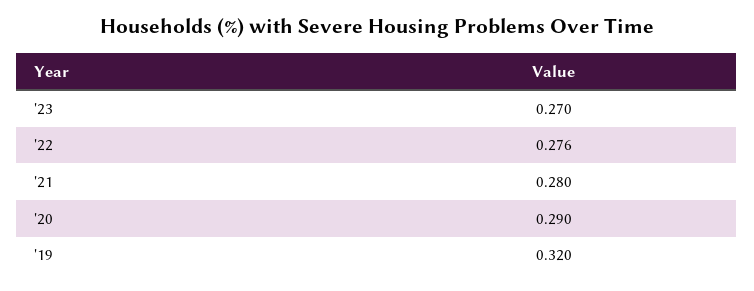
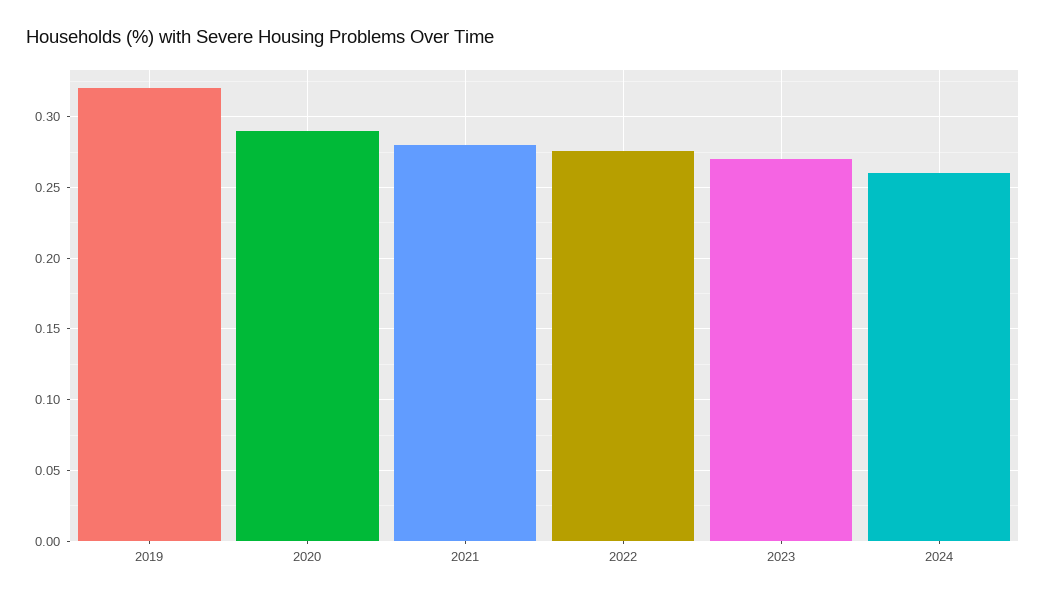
2024: none -> 0.26

